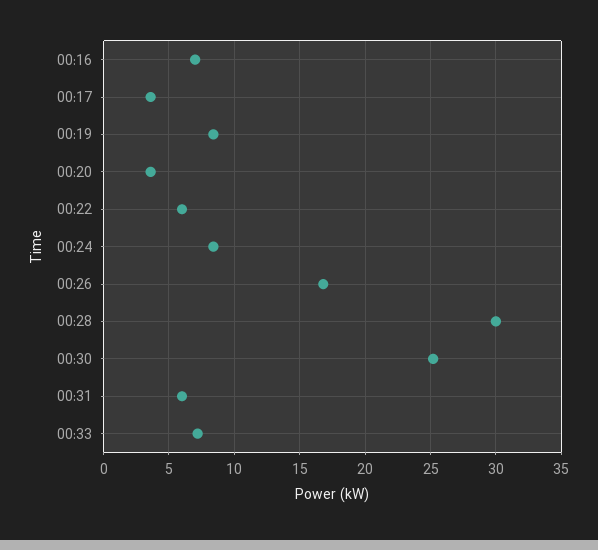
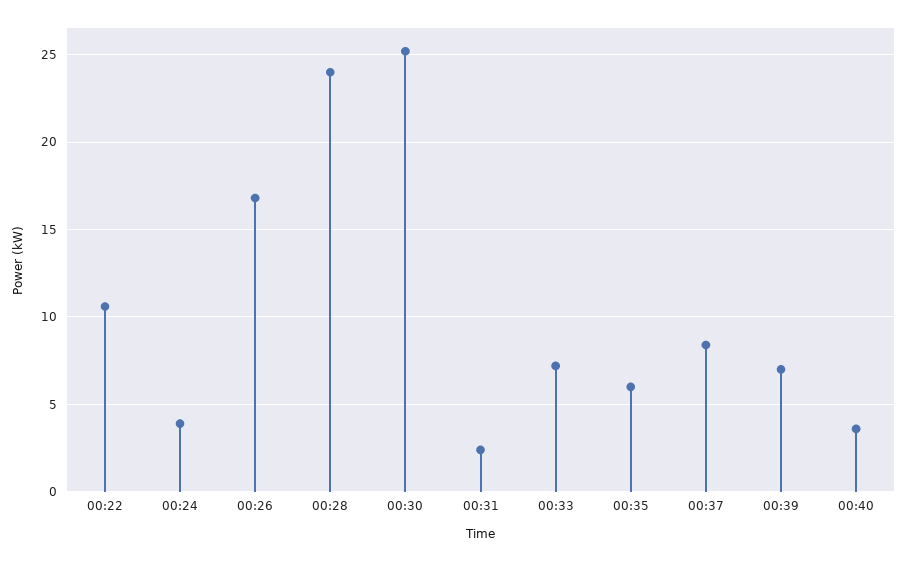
00:16: 7 -> none
00:17: 3.5 -> none
00:19: 8.5 -> none
00:20: 3.5 -> none
00:22: 6 -> 10.5
00:24: 8.5 -> 4
00:28: 30 -> 24
00:31: 6 -> 2.5
00:35: none -> 6
00:37: none -> 8.5
00:39: none -> 7
00:40: none -> 3.5

